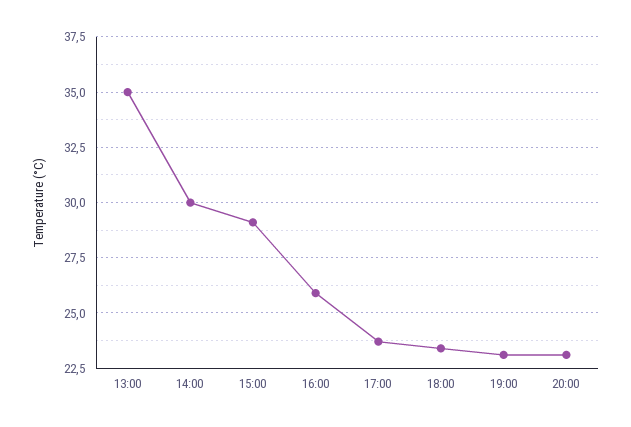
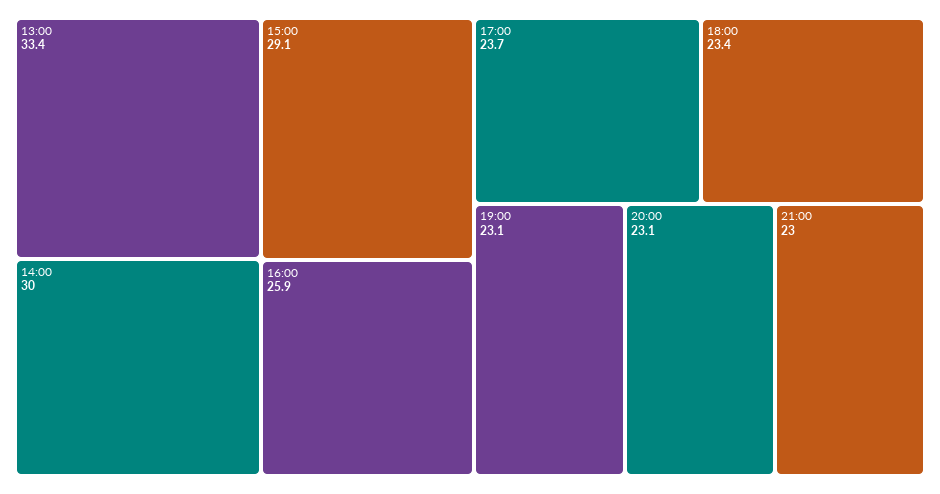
13:00: 35 -> 33.4
21:00: none -> 23

